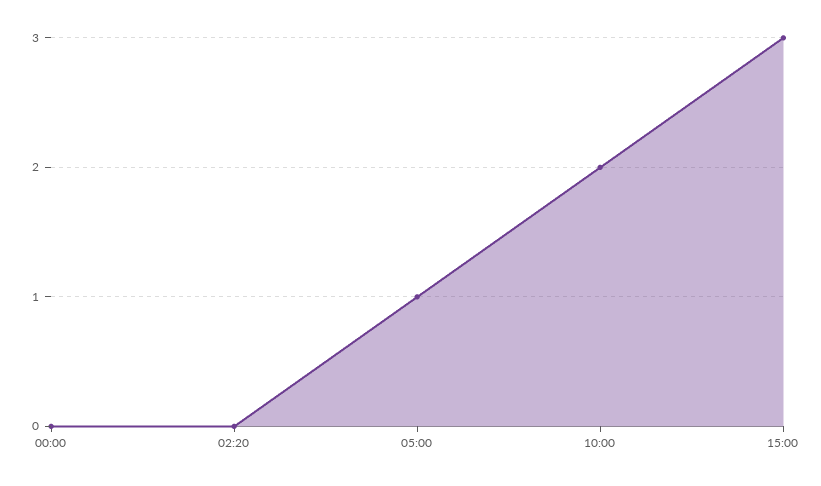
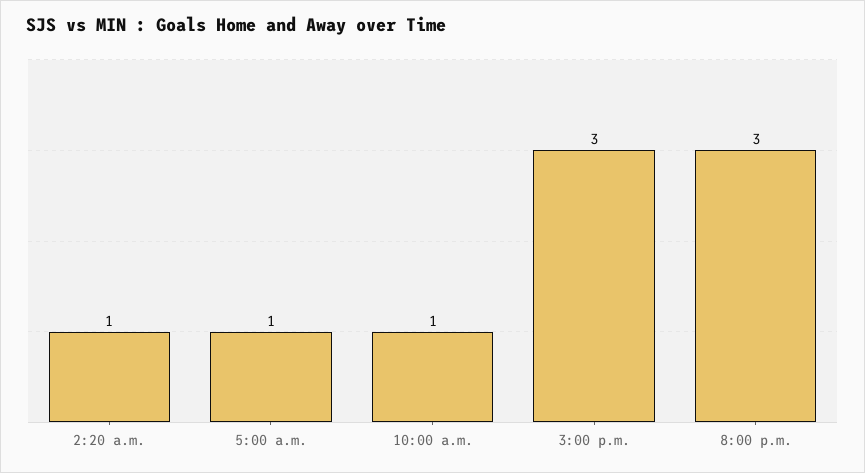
00:00: 0 -> none
02:20: 0 -> 1
10:00: 2 -> 1
8:00 p.m.: none -> 3

